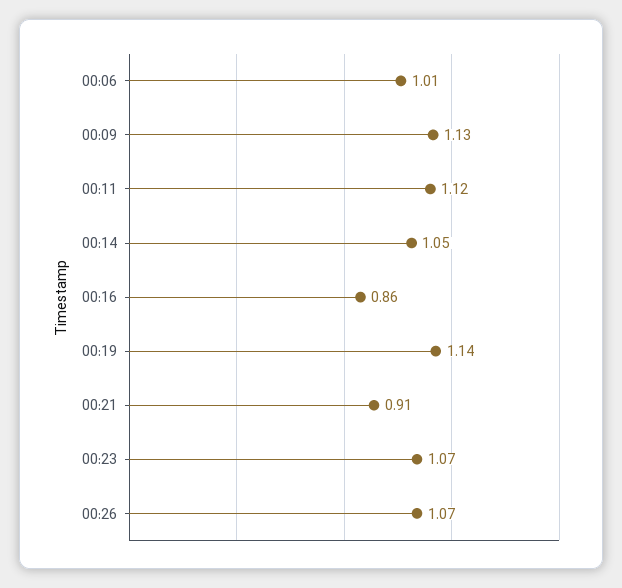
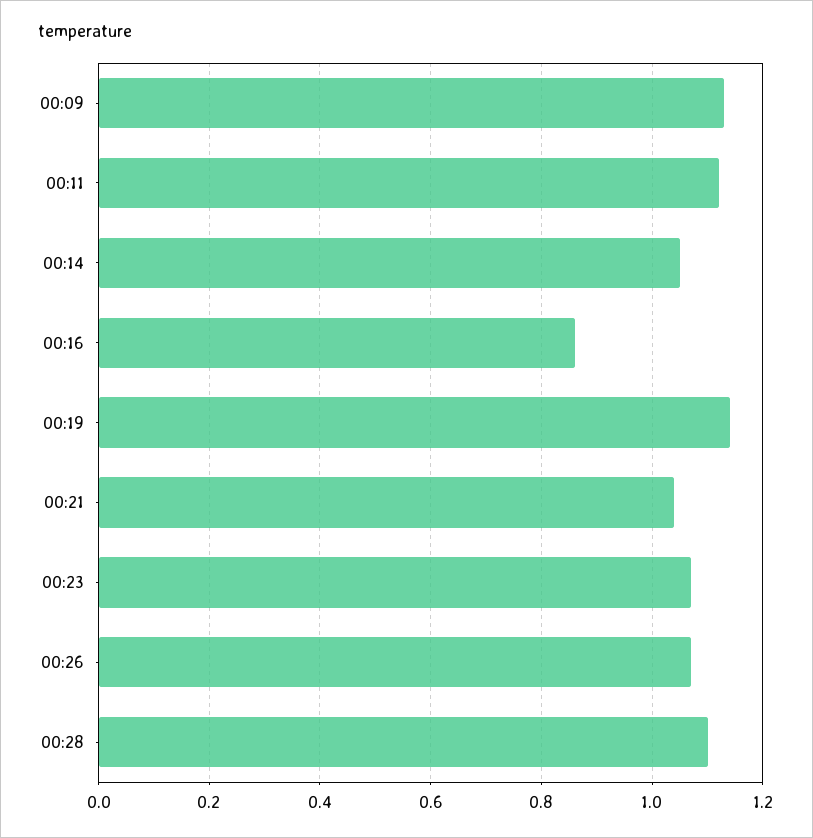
00:06: 1.01 -> none
00:21: 0.91 -> 1.05
00:28: none -> 1.1

